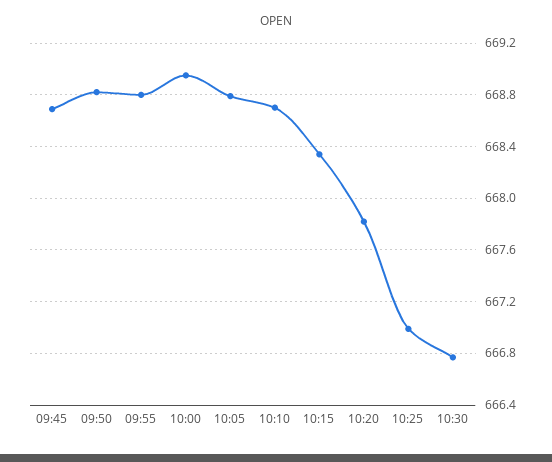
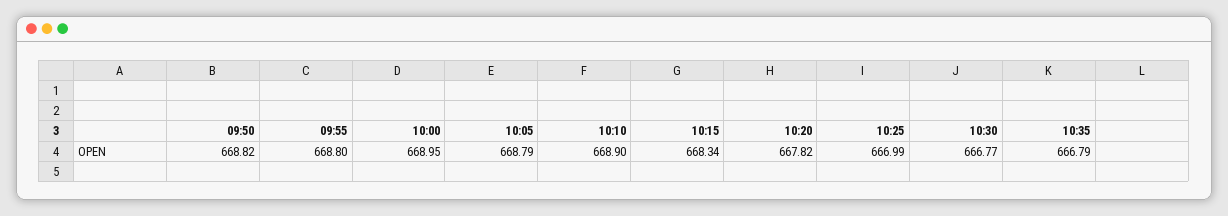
09:45: 668.7 -> none
10:10: 668.7 -> 668.9
10:35: none -> 666.79

